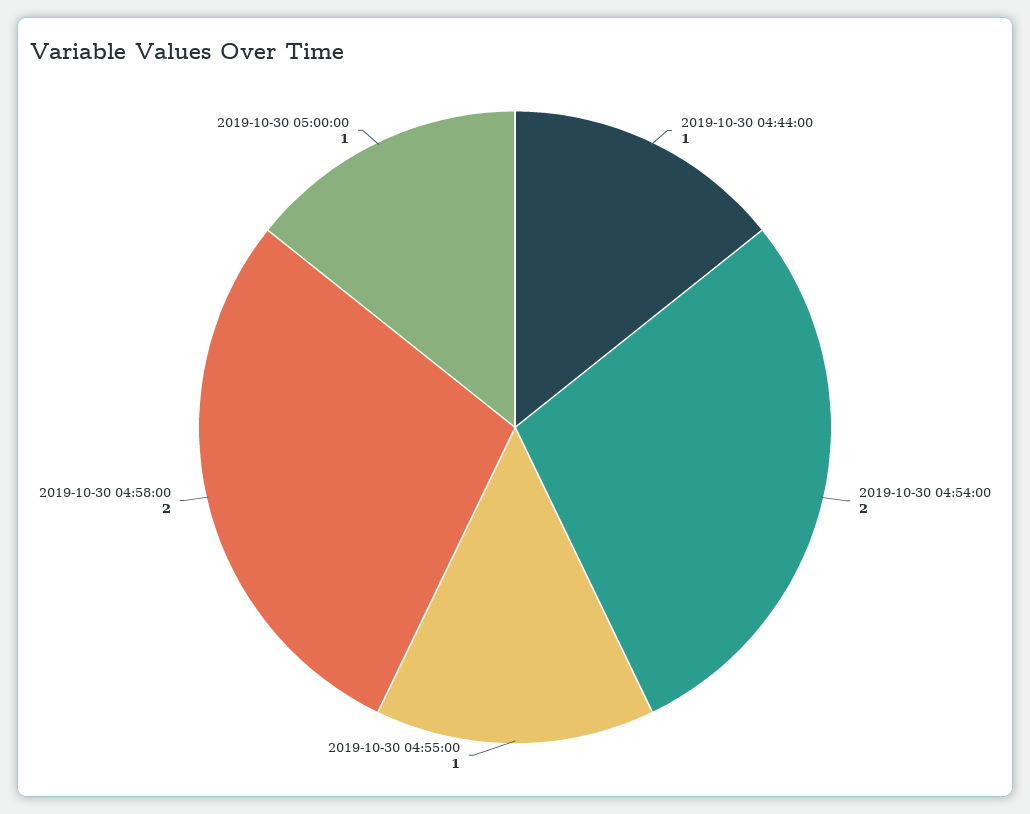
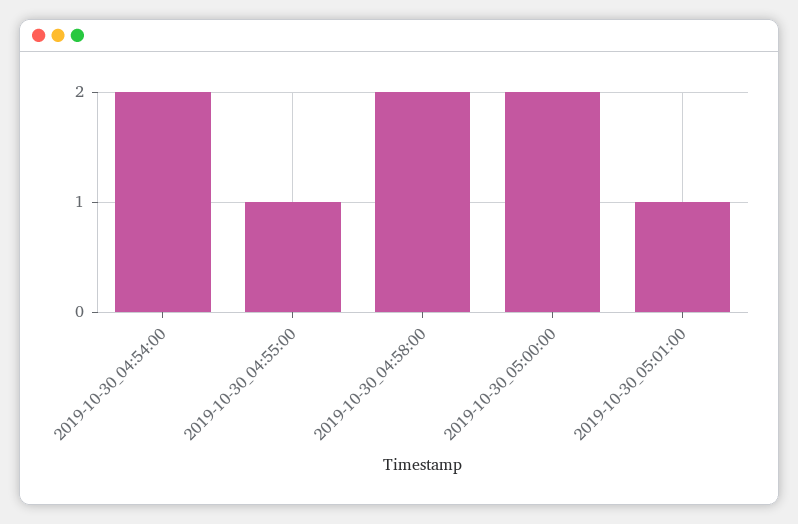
2019-10-30 04:44:00: 1 -> none
2019-10-30 05:00:00: 1 -> 2
2019-10-30_05:01:00: none -> 1

